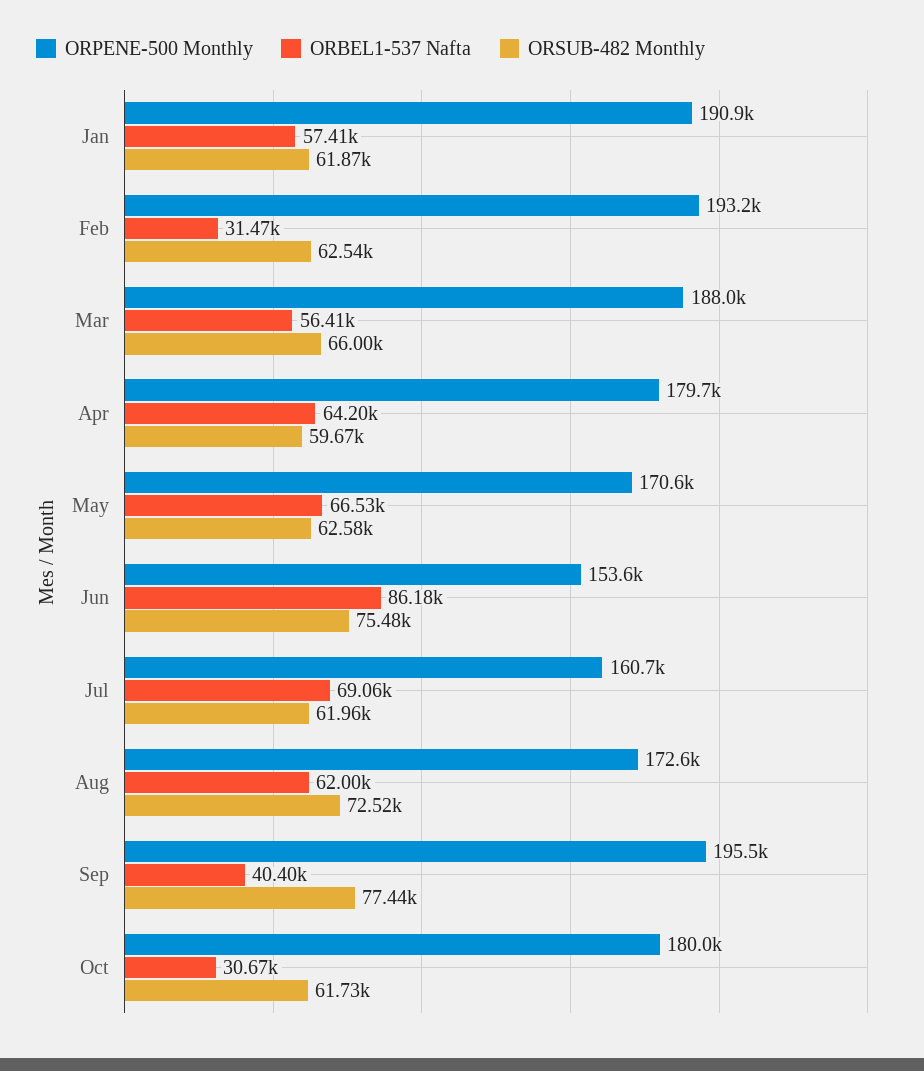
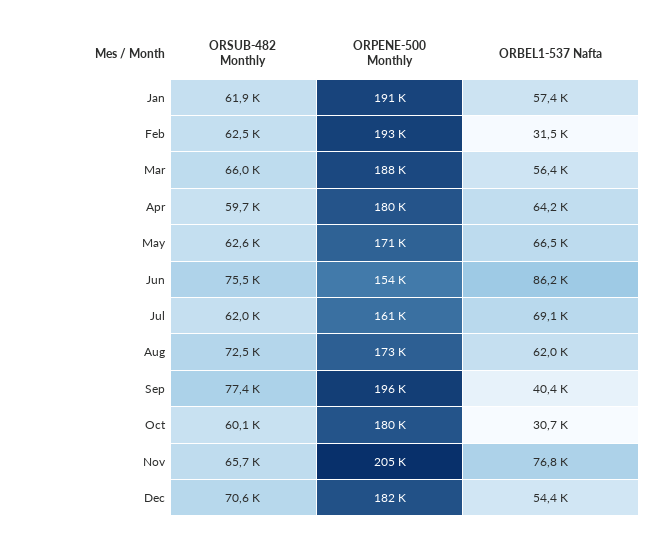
ORSUB-482 Monthly, Oct: 61730 -> 60100
ORSUB-482 Monthly, Nov: none -> 65700
ORPENE-500 Monthly, Nov: none -> 205000
ORBEL1-537 Nafta, Nov: none -> 76800
ORSUB-482 Monthly, Dec: none -> 70600
ORPENE-500 Monthly, Dec: none -> 182000
ORBEL1-537 Nafta, Dec: none -> 54400

